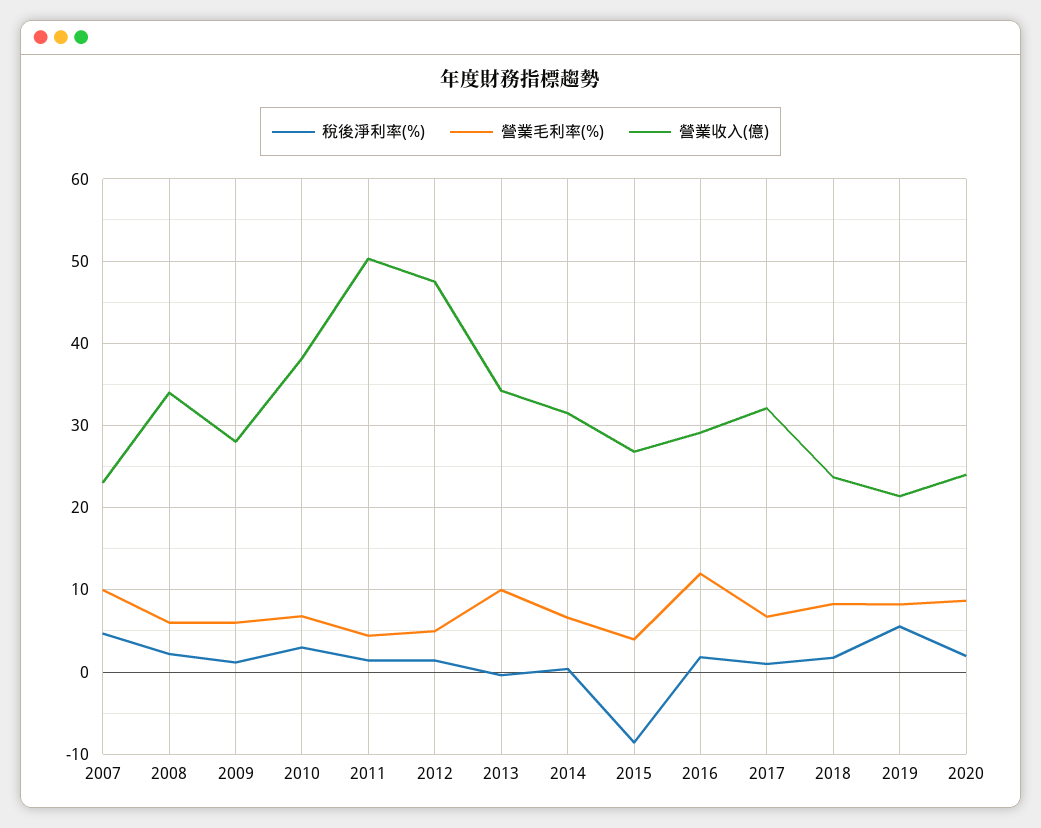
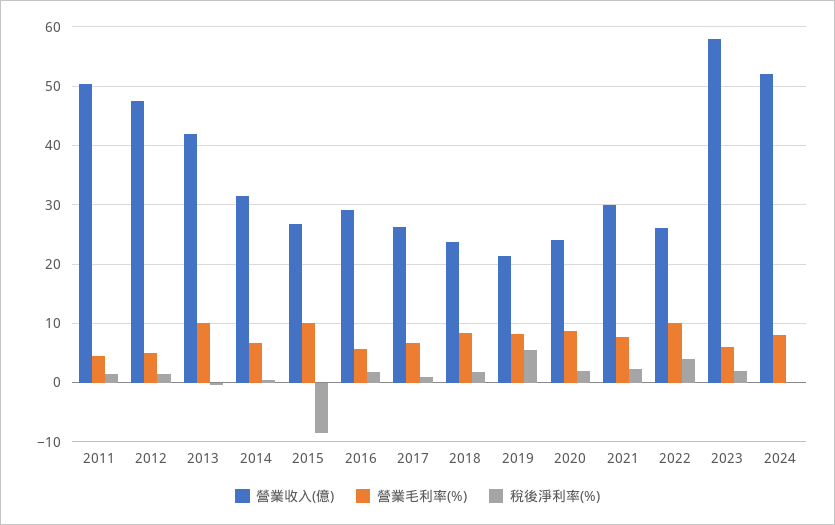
稅後淨利率(%), 2007: 5 -> none
營業毛利率(%), 2007: 10 -> none
營業收入(億), 2007: 23 -> none
稅後淨利率(%), 2008: 2 -> none
營業毛利率(%), 2008: 6 -> none
營業收入(億), 2008: 34 -> none
稅後淨利率(%), 2009: 1 -> none
營業毛利率(%), 2009: 6 -> none
營業收入(億), 2009: 28 -> none
稅後淨利率(%), 2010: 3 -> none
營業毛利率(%), 2010: 7 -> none
營業收入(億), 2010: 38 -> none
營業收入(億), 2013: 34 -> 42
營業毛利率(%), 2015: 4 -> 10
營業毛利率(%), 2016: 12 -> 6
營業收入(億), 2017: 32 -> 26
營業收入(億), 2021: none -> 30
營業毛利率(%), 2021: none -> 8
稅後淨利率(%), 2021: none -> 2
營業收入(億), 2022: none -> 26
營業毛利率(%), 2022: none -> 10
稅後淨利率(%), 2022: none -> 4
營業收入(億), 2023: none -> 58
營業毛利率(%), 2023: none -> 6
稅後淨利率(%), 2023: none -> 2
營業收入(億), 2024: none -> 52
營業毛利率(%), 2024: none -> 8
稅後淨利率(%), 2024: none -> 0

